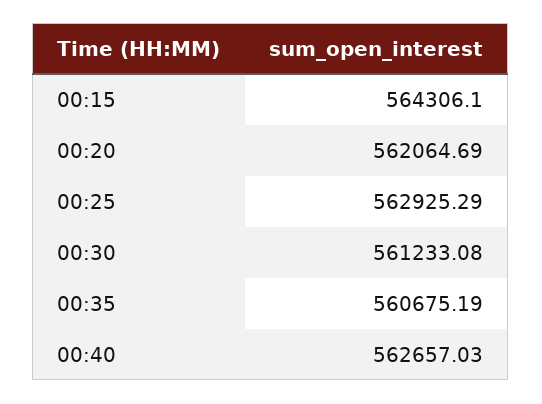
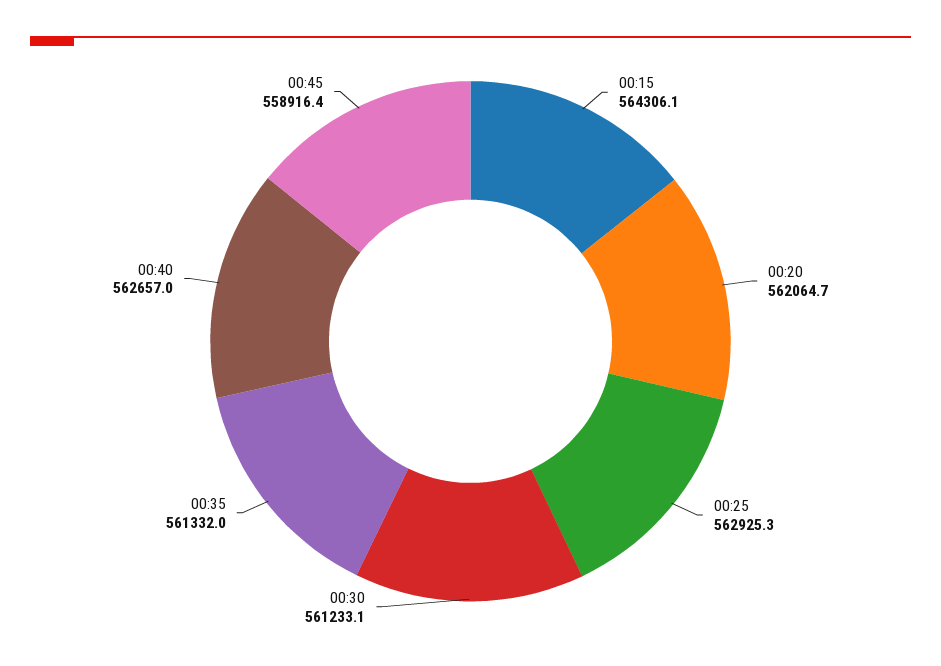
00:35: 560675.19 -> 561332
00:45: none -> 558916.4

